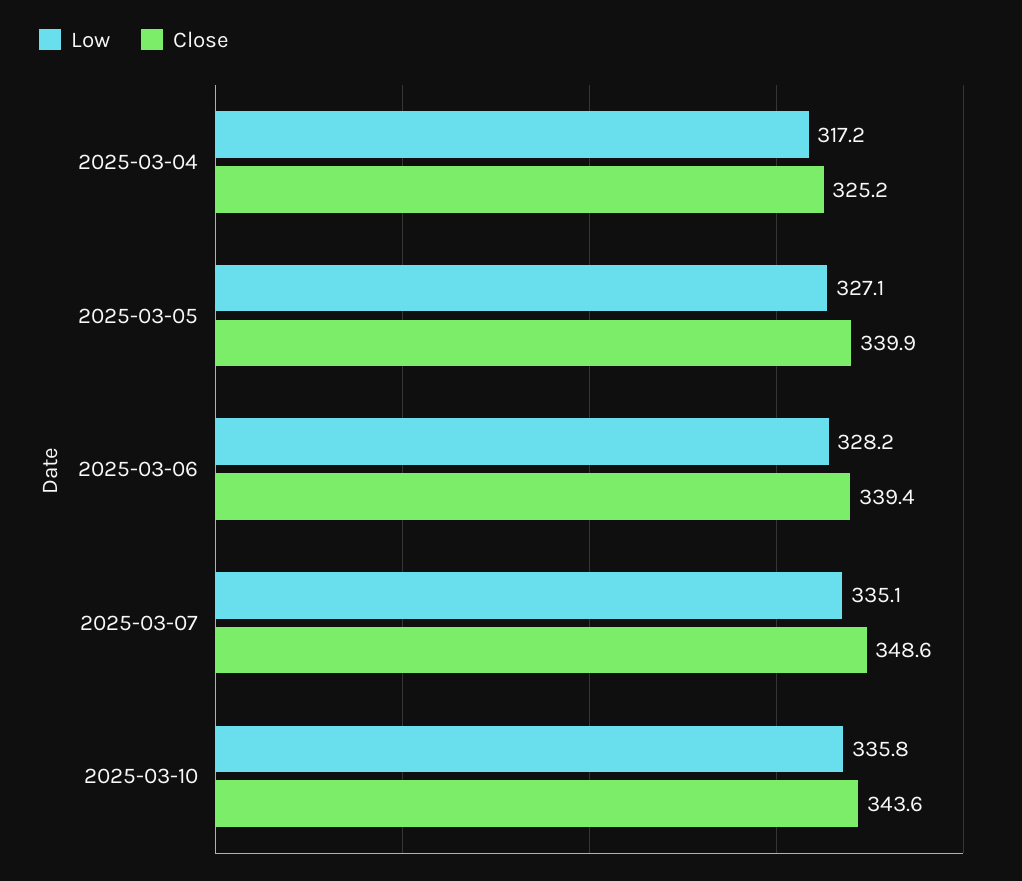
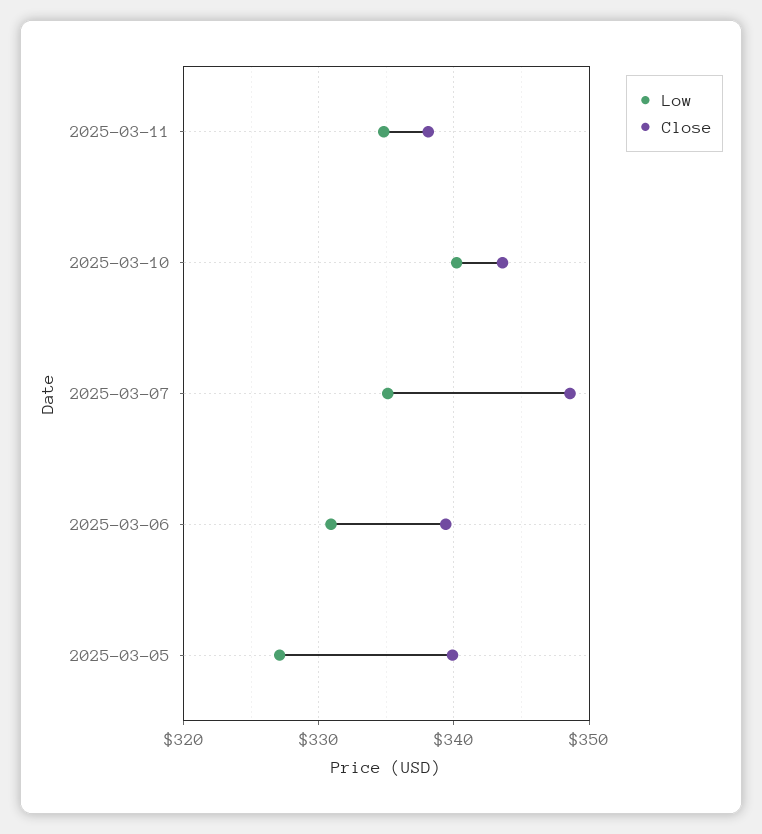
Low, 2025-03-04: 317.2 -> none
Close, 2025-03-04: 325.2 -> none
Low, 2025-03-06: 328.2 -> 331
Low, 2025-03-10: 335.8 -> 340
Low, 2025-03-11: none -> 335
Close, 2025-03-11: none -> 338

